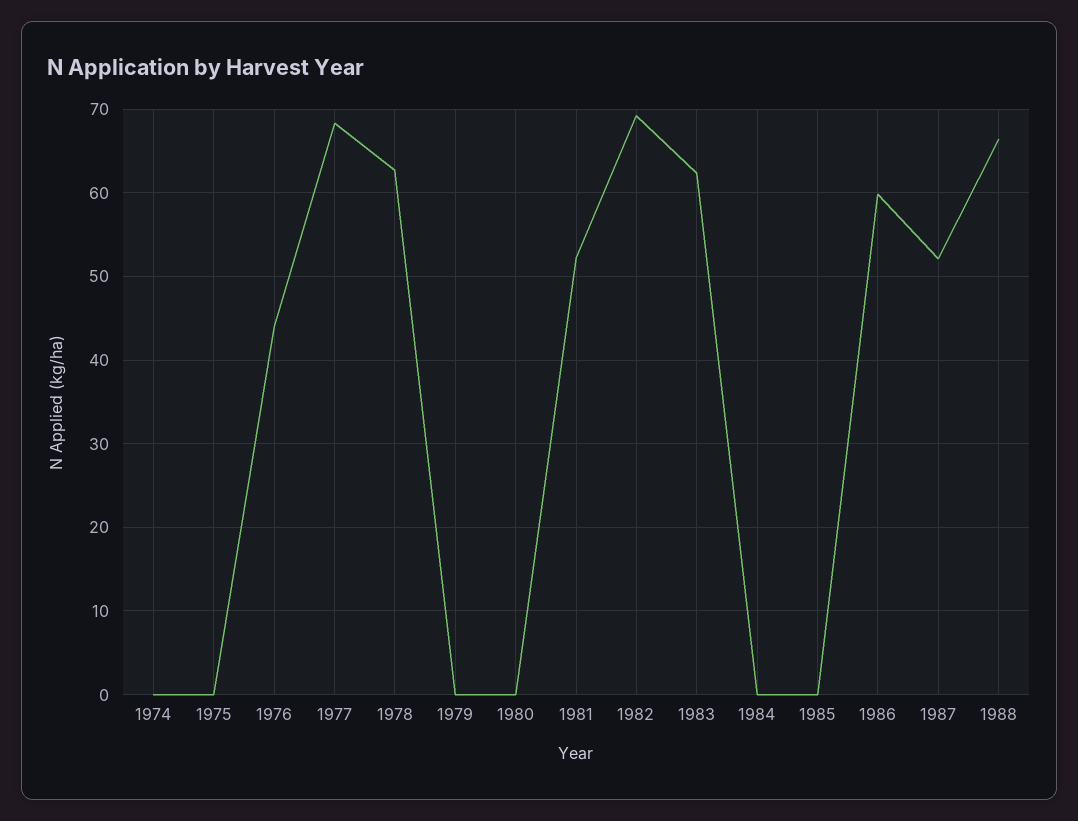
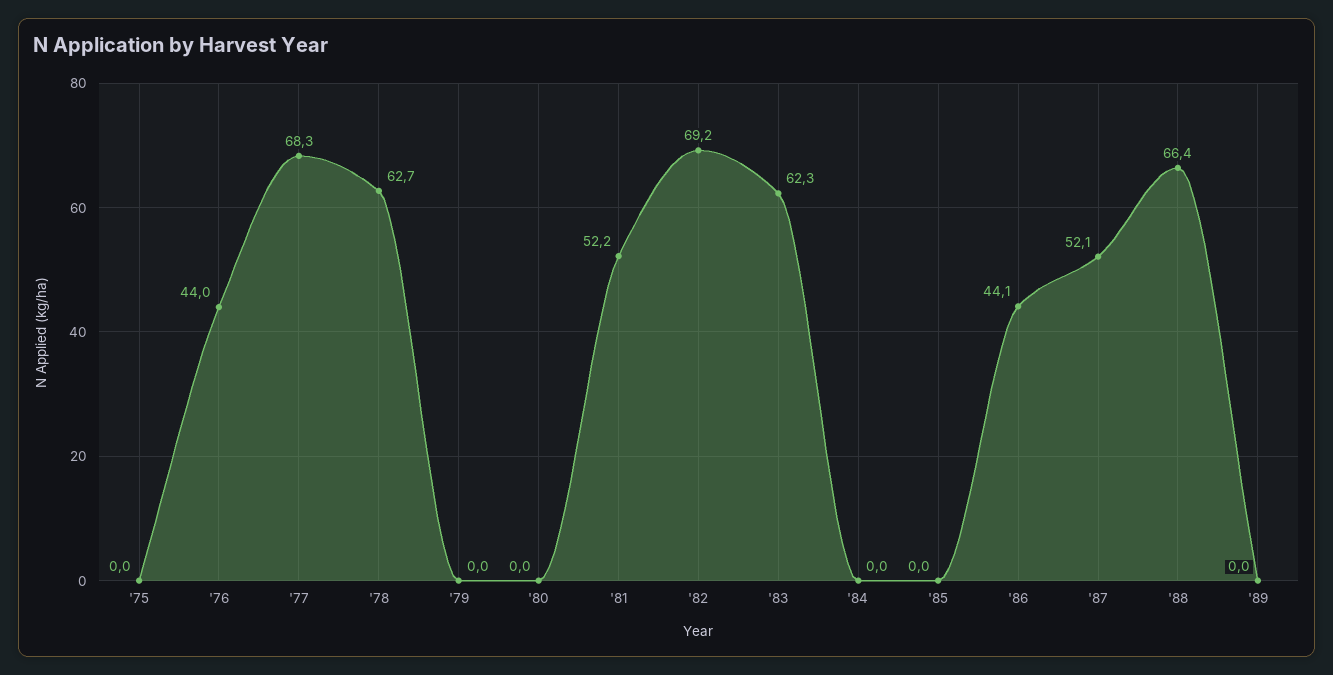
1974: 0 -> none
1986: 60 -> 44.1
'89: none -> 0

